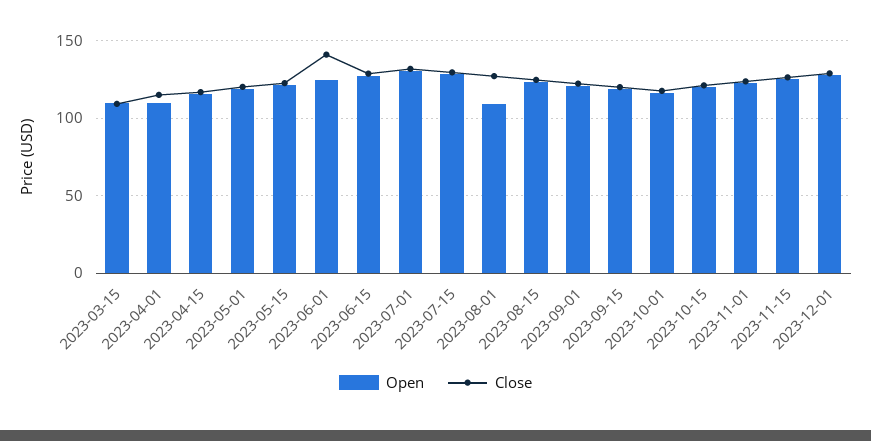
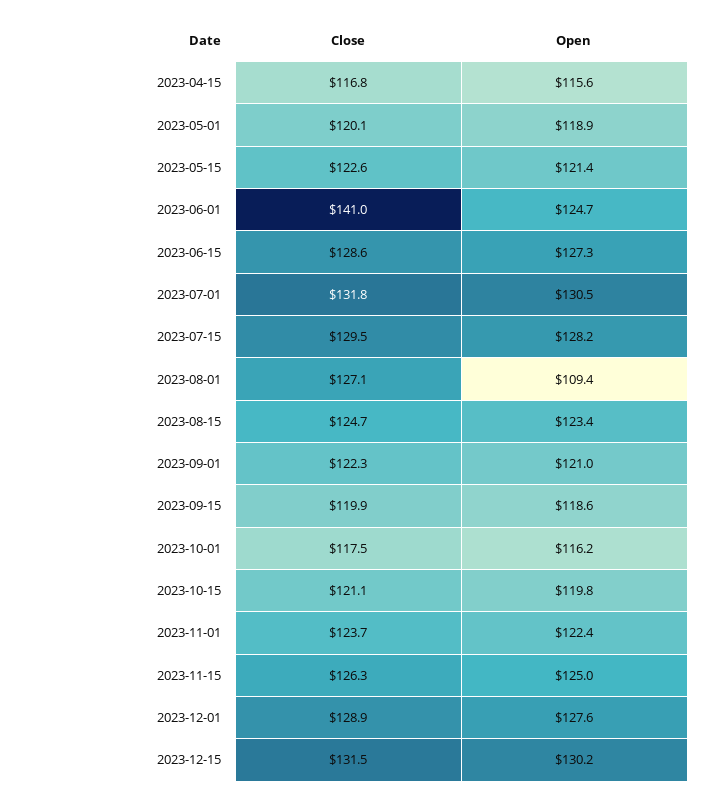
Open, 2023-03-15: 110 -> none
Close, 2023-03-15: 110 -> none
Open, 2023-04-01: 110 -> none
Close, 2023-04-01: 115 -> none
Close, 2023-12-15: none -> 131.5
Open, 2023-12-15: none -> 130.2

